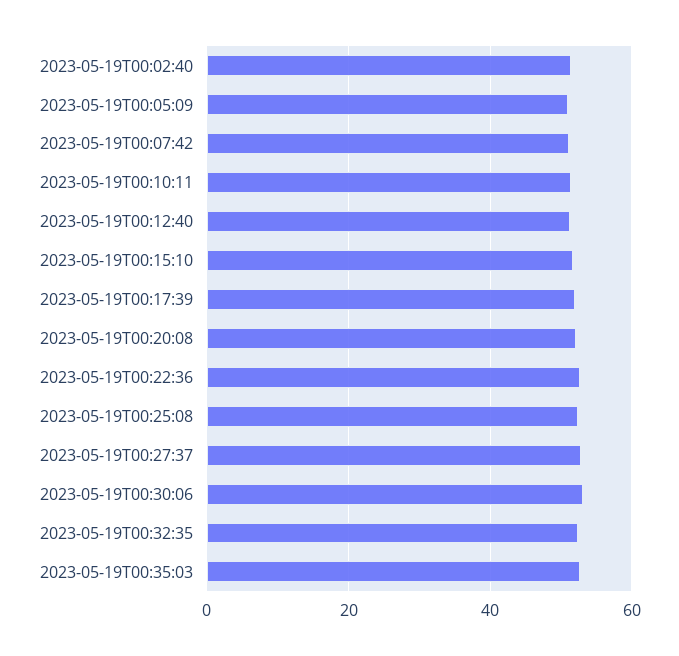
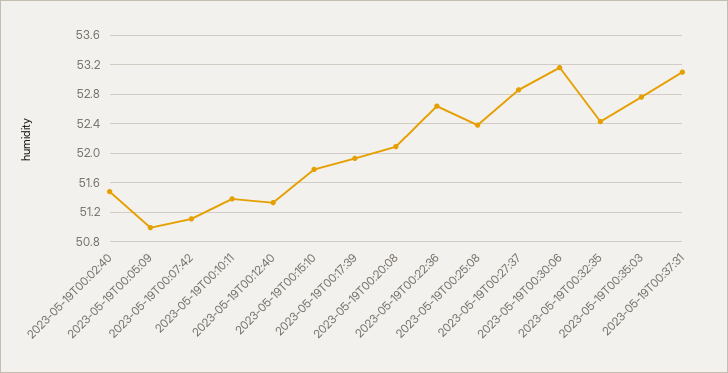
2023-05-19T00:37:31: none -> 53.1

